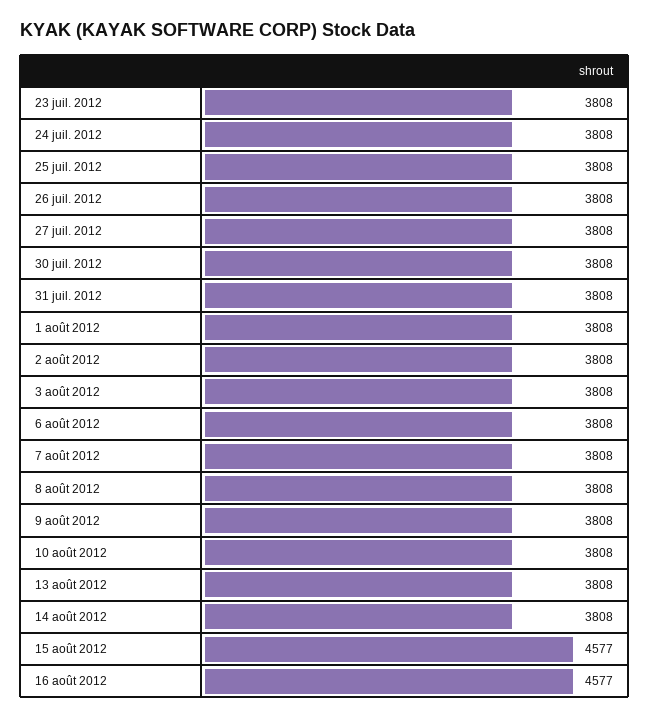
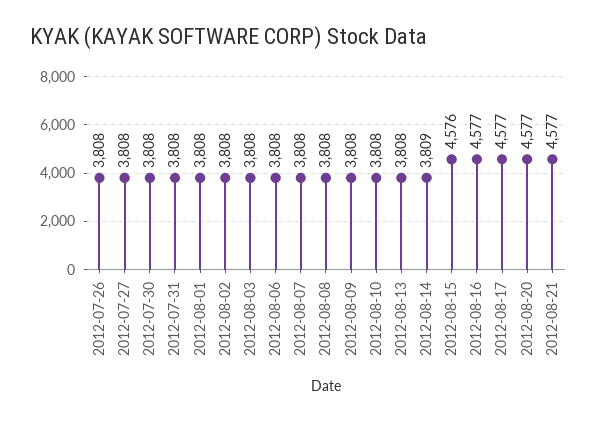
23 juil. 2012: 3808 -> none
24 juil. 2012: 3808 -> none
25 juil. 2012: 3808 -> none
14 août 2012: 3808 -> 3809
15 août 2012: 4577 -> 4576
2012-08-17: none -> 4577
2012-08-20: none -> 4577
2012-08-21: none -> 4577

